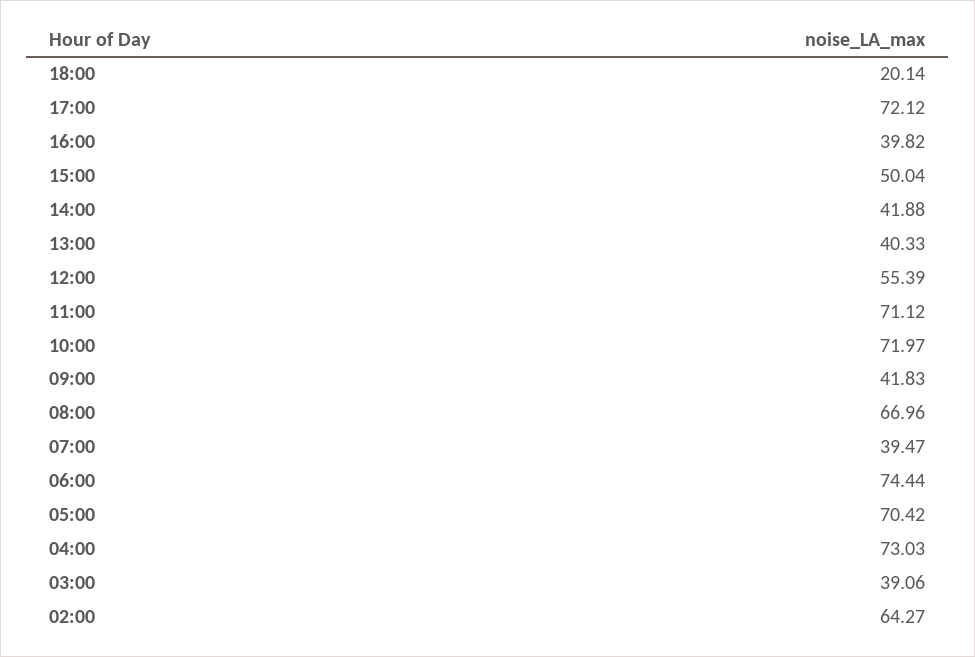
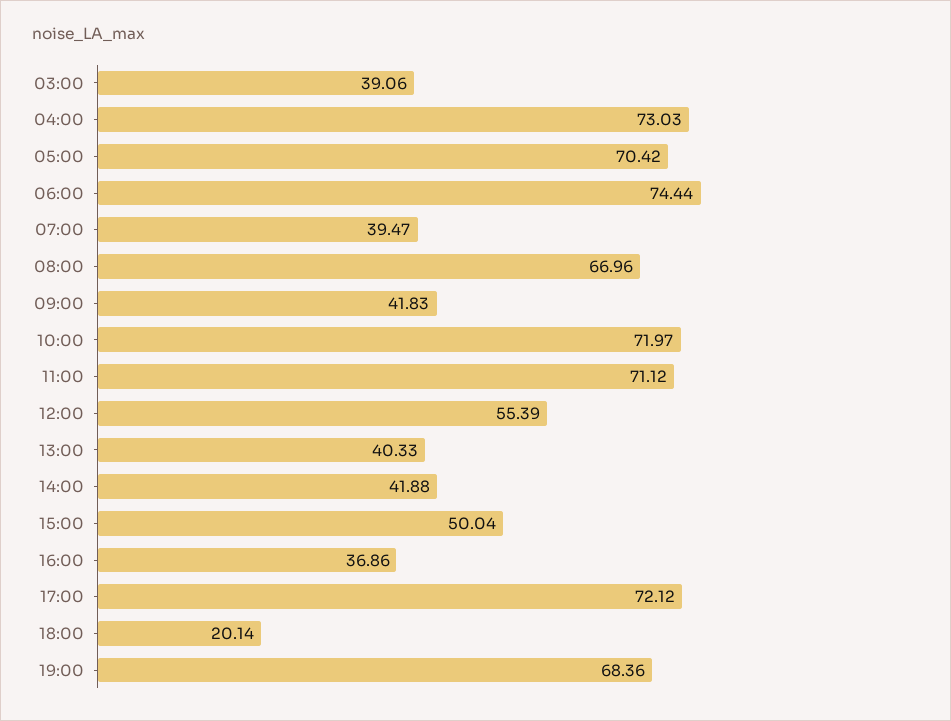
16:00: 39.82 -> 36.86
02:00: 64.27 -> none
19:00: none -> 68.36

